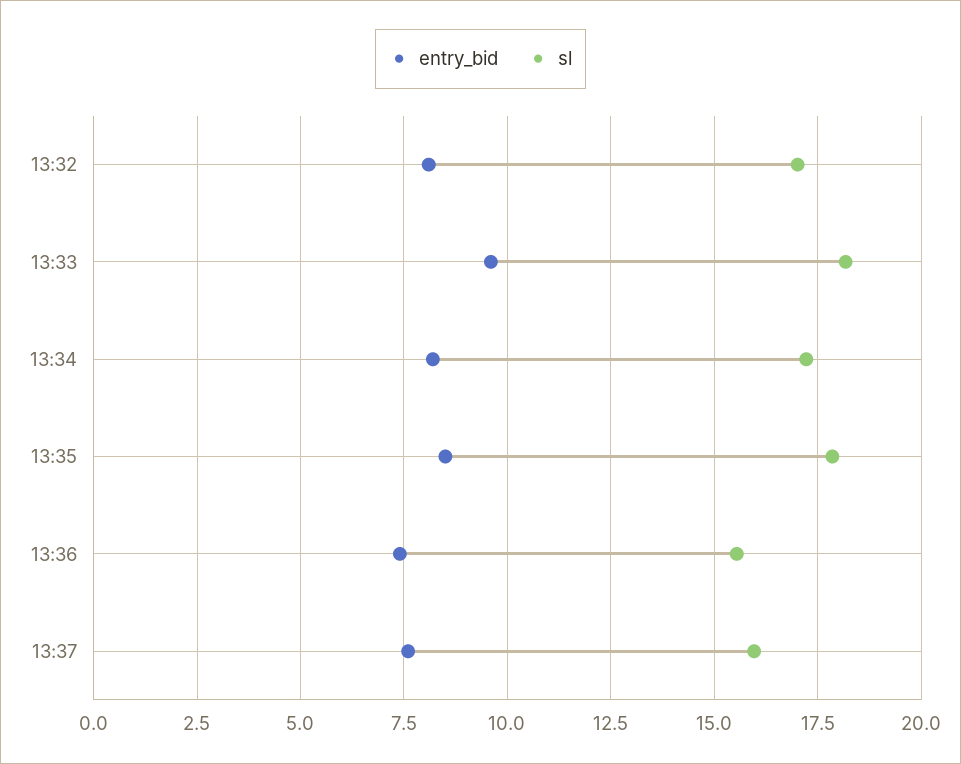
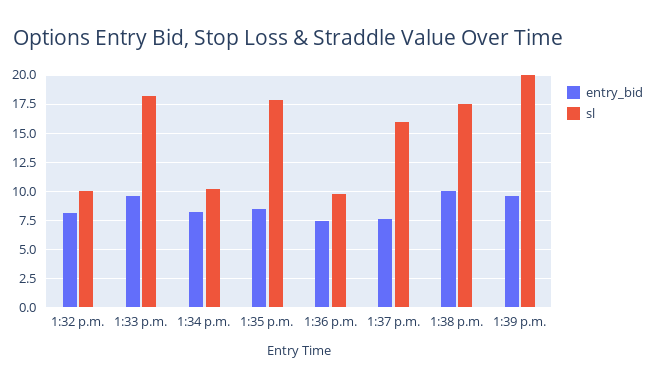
sl, 13:32: 17 -> 10
sl, 13:34: 17.25 -> 10
sl, 13:36: 15.5 -> 10
entry_bid, 1:38 p.m.: none -> 10
sl, 1:38 p.m.: none -> 17.5
entry_bid, 1:39 p.m.: none -> 10
sl, 1:39 p.m.: none -> 20

